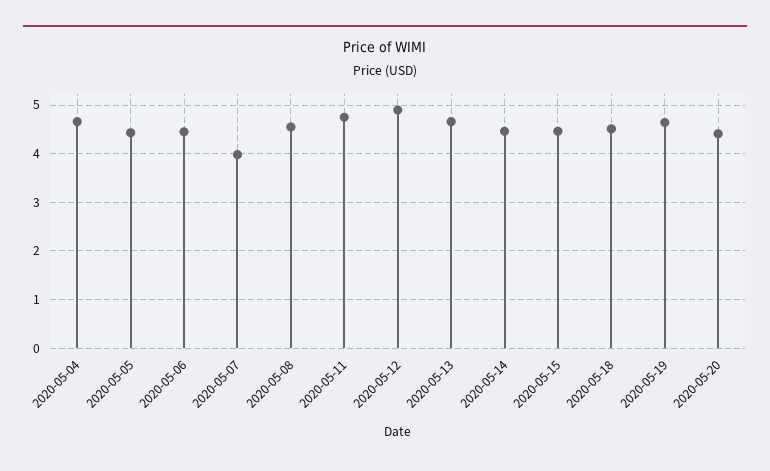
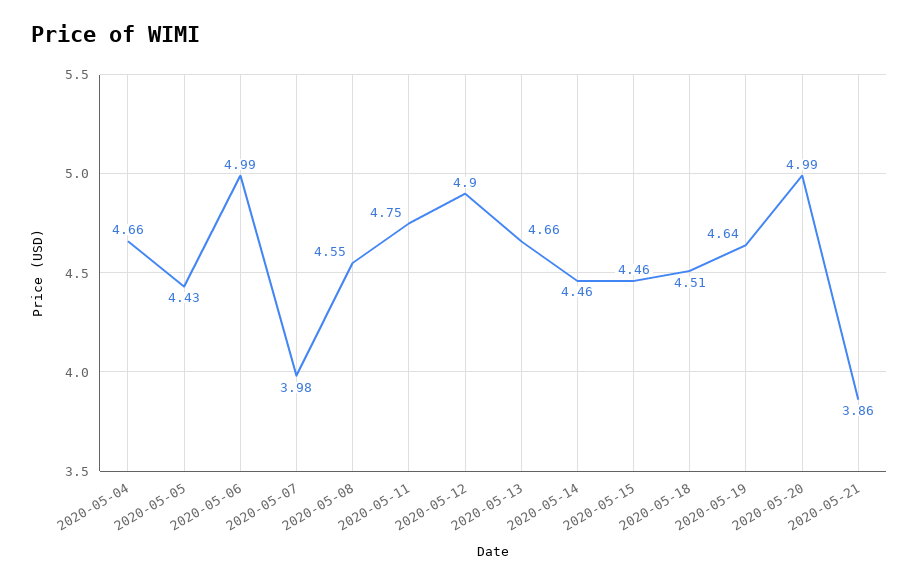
2020-05-06: 4.4 -> 4.99
2020-05-20: 4.4 -> 4.99
2020-05-21: none -> 3.86

